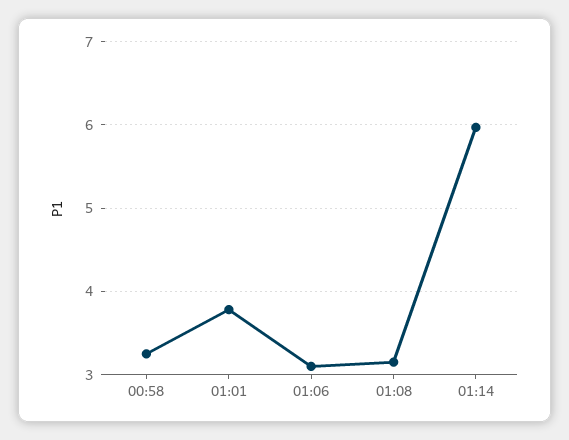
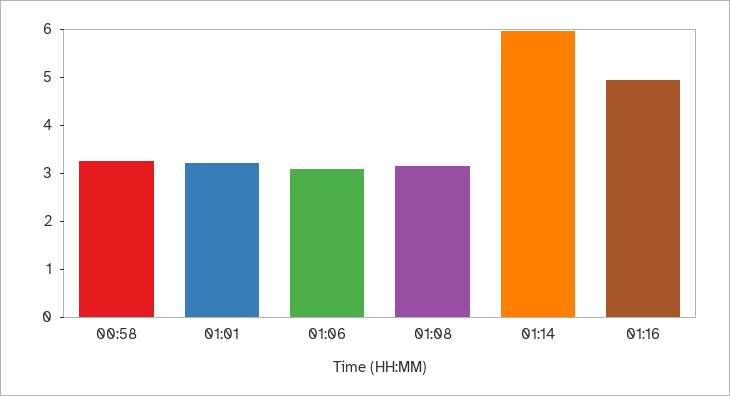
01:01: 3.8 -> 3.2
01:16: none -> 5

